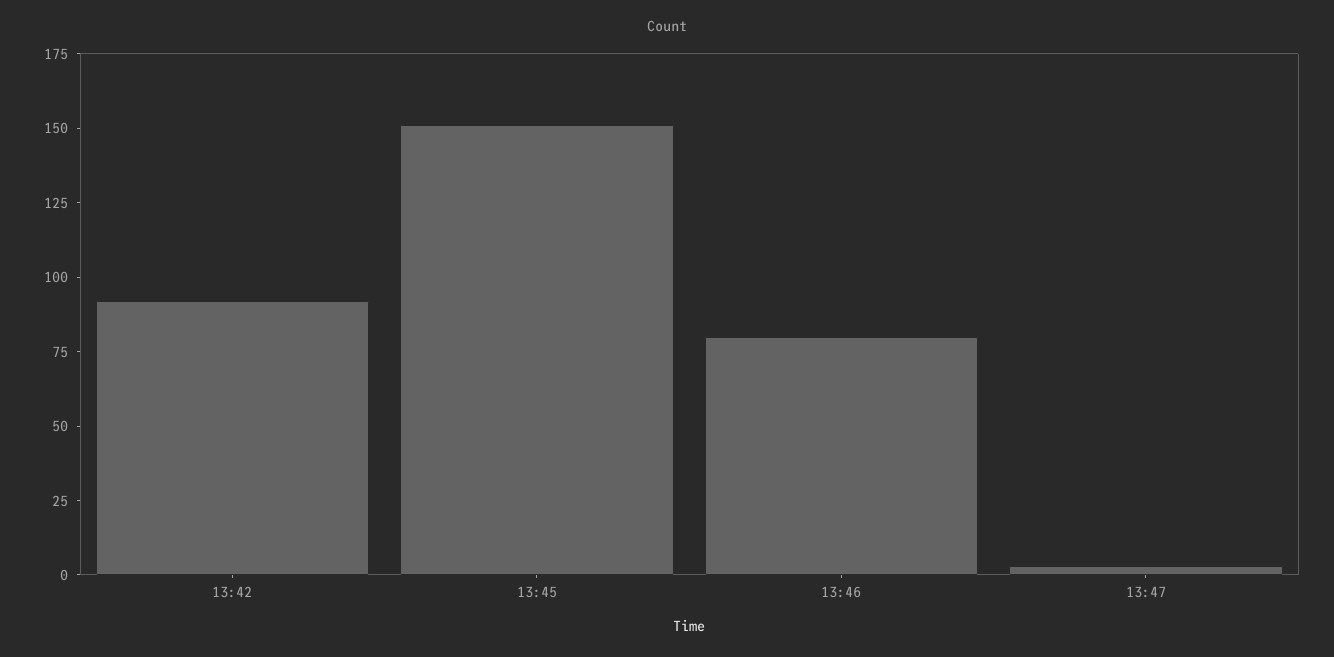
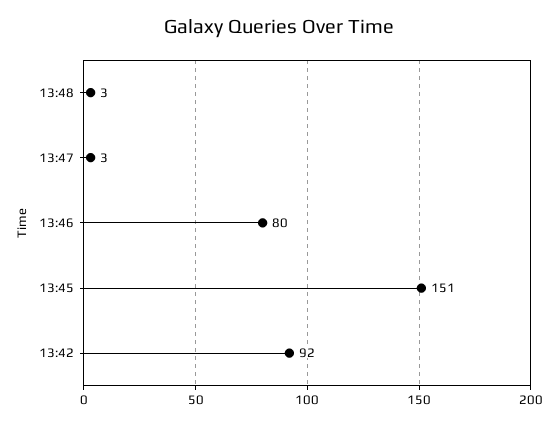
13:48: none -> 3

